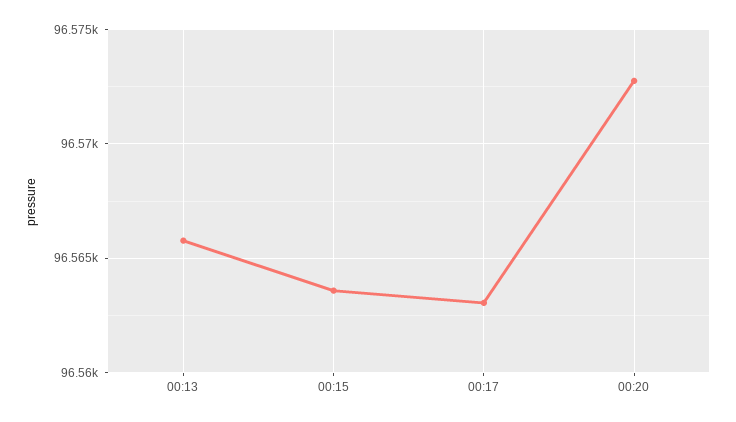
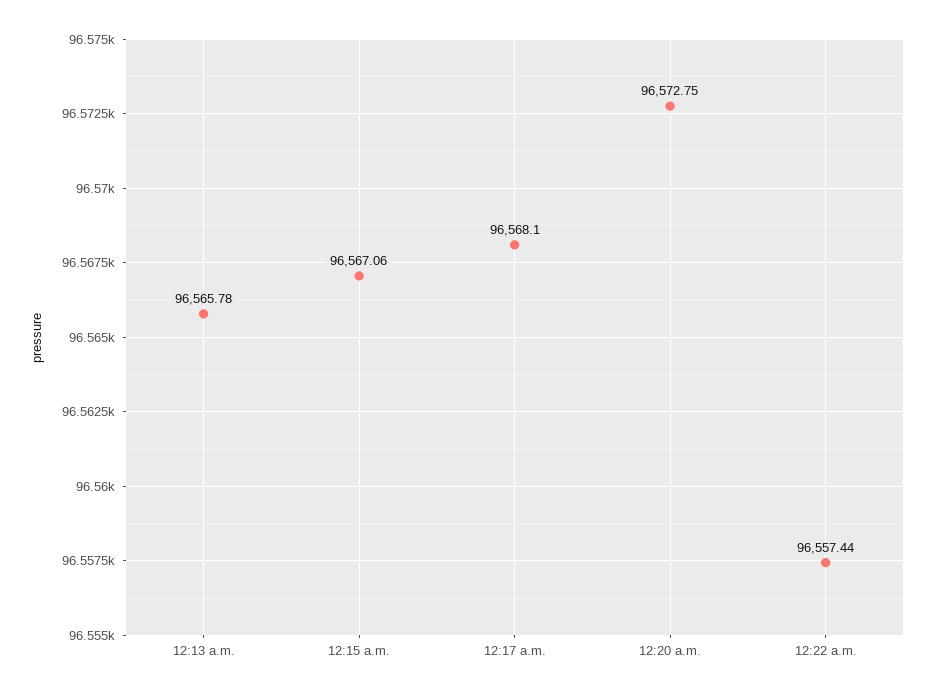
00:15: 96563.5 -> 96567.06
00:17: 96563 -> 96568.1
12:22 a.m.: none -> 96557.44

